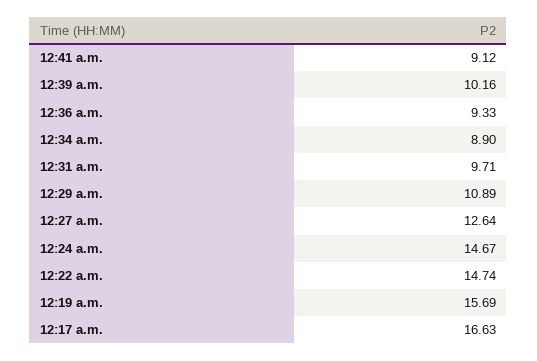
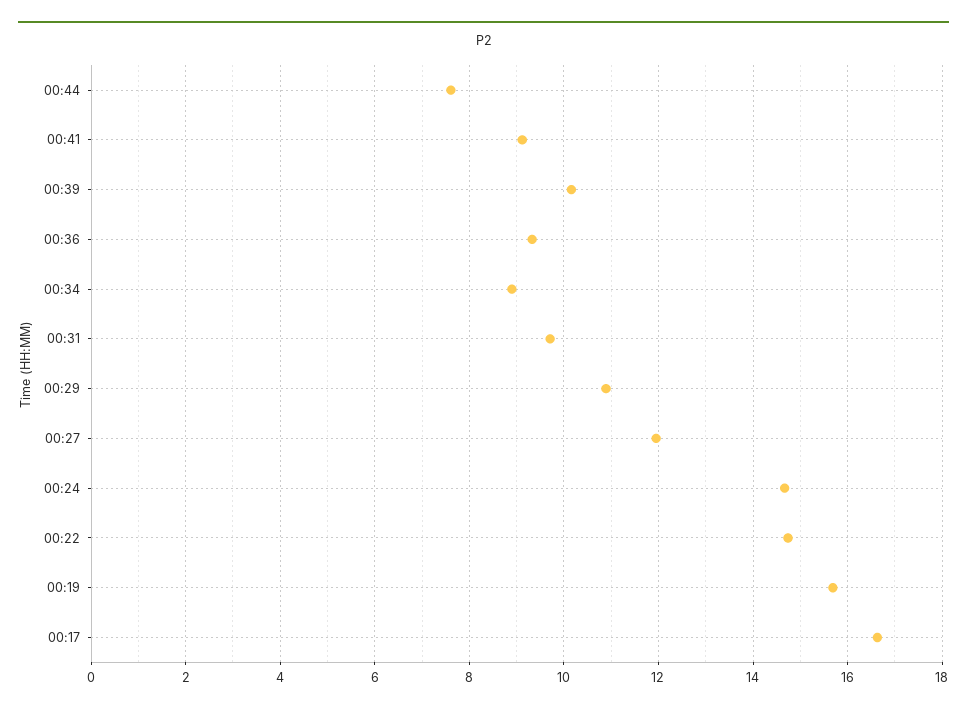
12:27 a.m.: 12.64 -> 12
00:44: none -> 7.6

